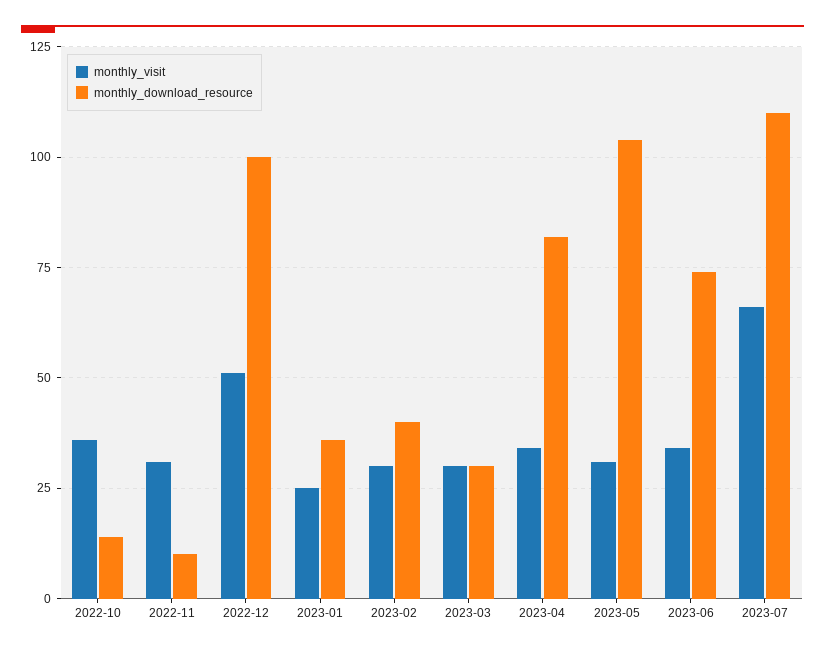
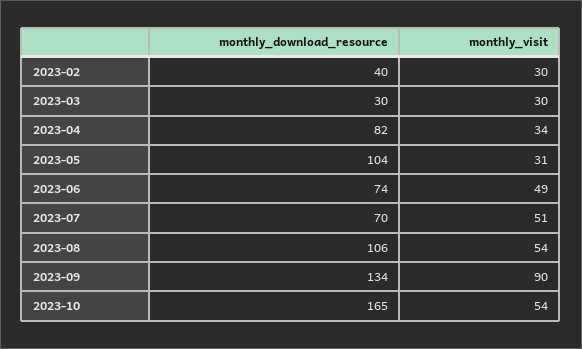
monthly_visit, 2022-10: 35 -> none
monthly_download_resource, 2022-10: 15 -> none
monthly_visit, 2022-11: 30 -> none
monthly_download_resource, 2022-11: 10 -> none
monthly_visit, 2022-12: 50 -> none
monthly_download_resource, 2022-12: 100 -> none
monthly_visit, 2023-01: 25 -> none
monthly_download_resource, 2023-01: 35 -> none
monthly_visit, 2023-06: 35 -> 49
monthly_visit, 2023-07: 65 -> 51
monthly_download_resource, 2023-07: 110 -> 70
monthly_download_resource, 2023-08: none -> 106
monthly_visit, 2023-08: none -> 54
monthly_download_resource, 2023-09: none -> 134
monthly_visit, 2023-09: none -> 90
monthly_download_resource, 2023-10: none -> 165
monthly_visit, 2023-10: none -> 54

